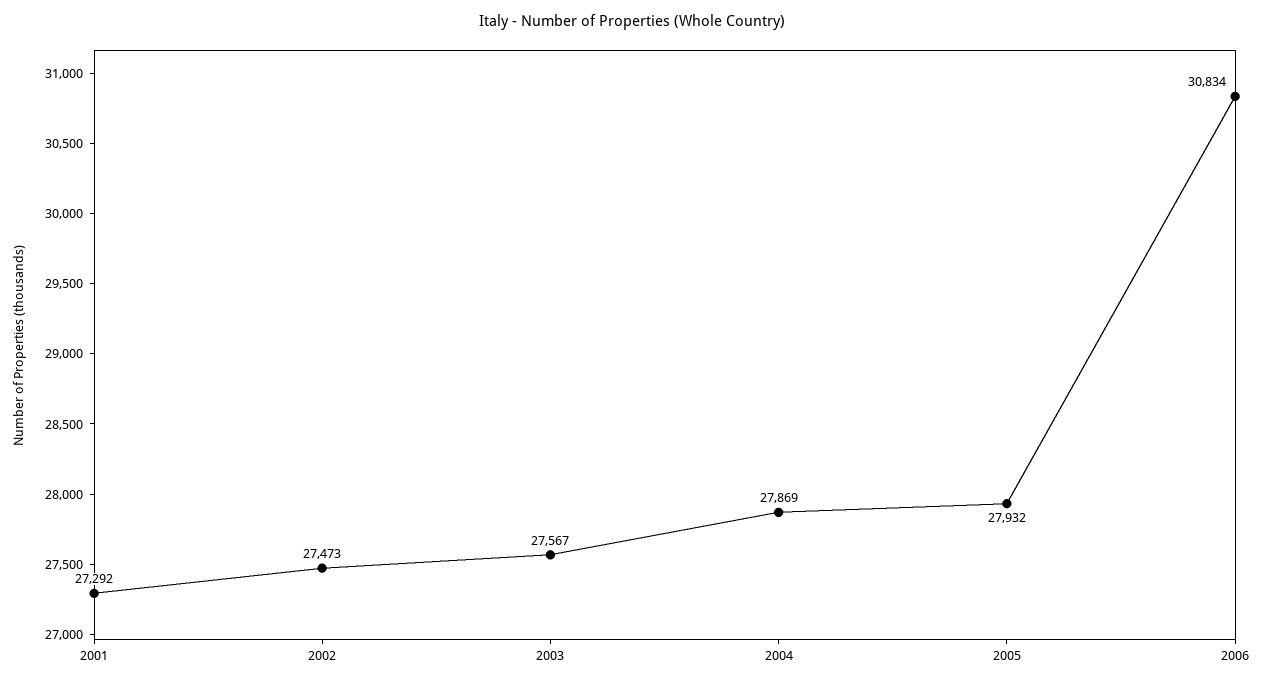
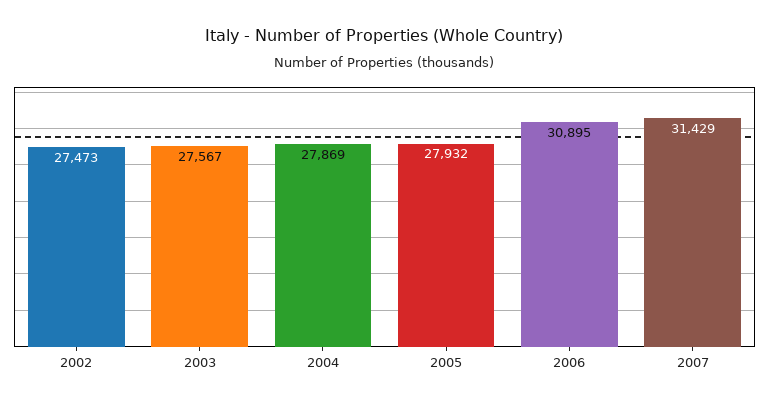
2001: 27292 -> none
2006: 30834 -> 30895
2007: none -> 31429

